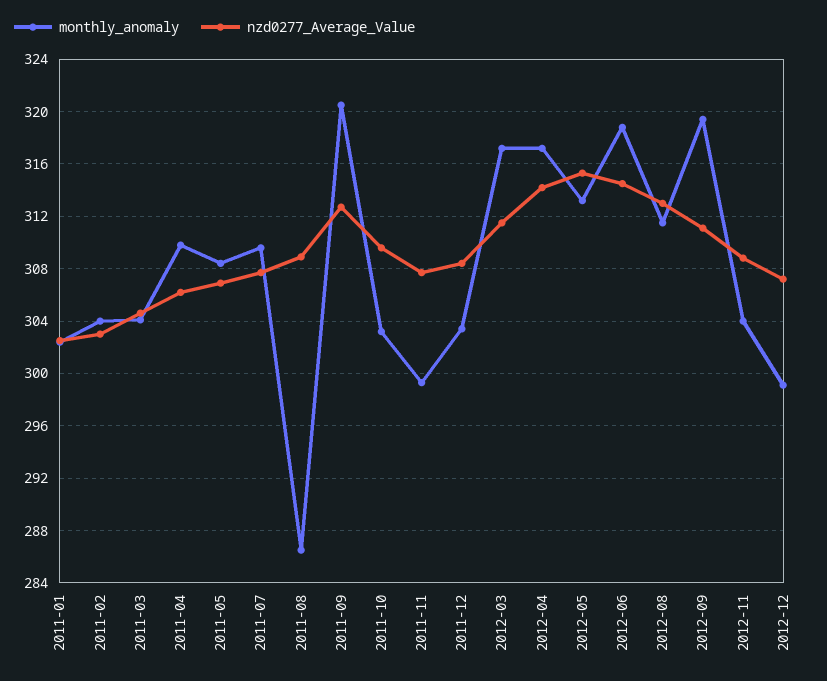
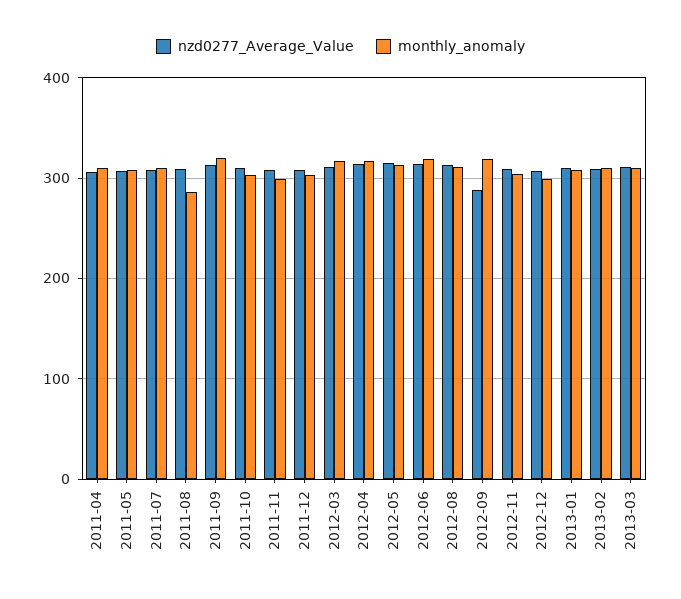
monthly_anomaly, 2011-01: 302.5 -> none
nzd0277_Average_Value, 2011-01: 302.5 -> none
monthly_anomaly, 2011-02: 304 -> none
nzd0277_Average_Value, 2011-02: 303 -> none
monthly_anomaly, 2011-03: 304 -> none
nzd0277_Average_Value, 2011-03: 304.5 -> none
nzd0277_Average_Value, 2012-09: 311 -> 290
nzd0277_Average_Value, 2013-01: none -> 310
monthly_anomaly, 2013-01: none -> 310
nzd0277_Average_Value, 2013-02: none -> 310
monthly_anomaly, 2013-02: none -> 310
nzd0277_Average_Value, 2013-03: none -> 310
monthly_anomaly, 2013-03: none -> 310

